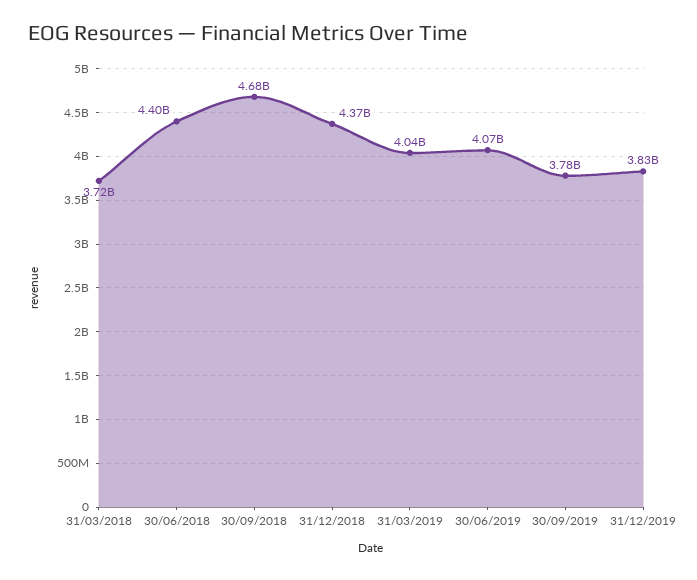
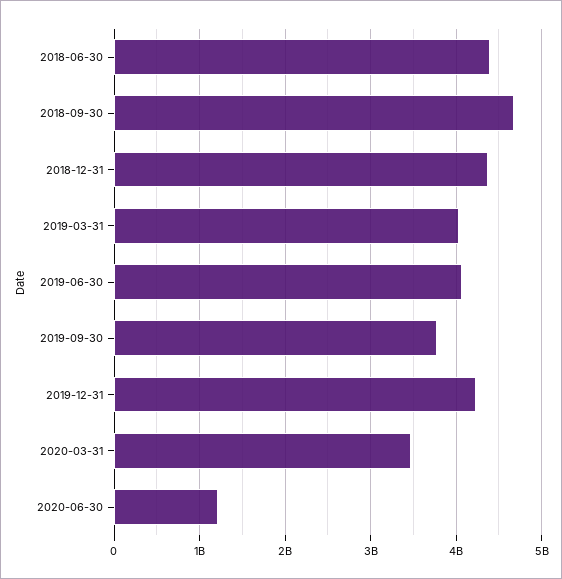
31/03/2018: 3720000000 -> none
31/12/2019: 3830000000 -> 4200000000
2020-03-31: none -> 3500000000
2020-06-30: none -> 1200000000

